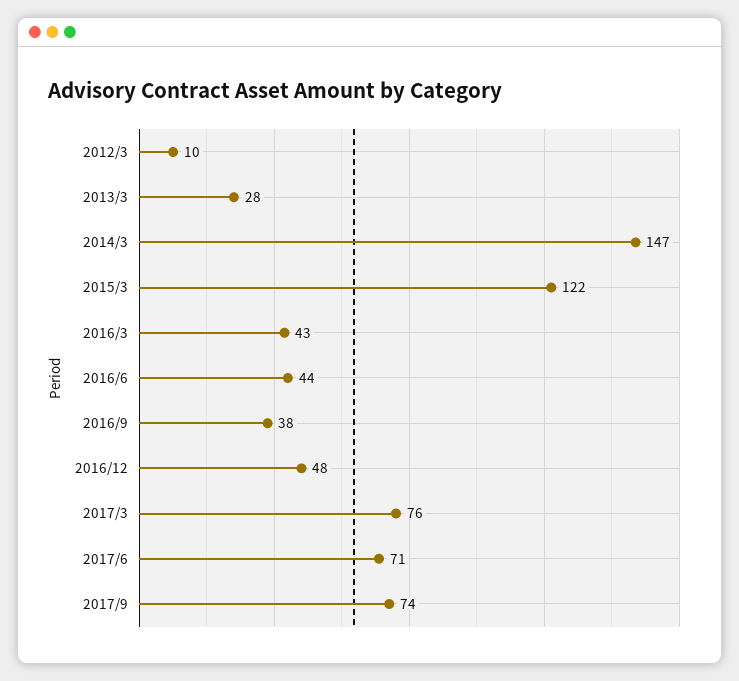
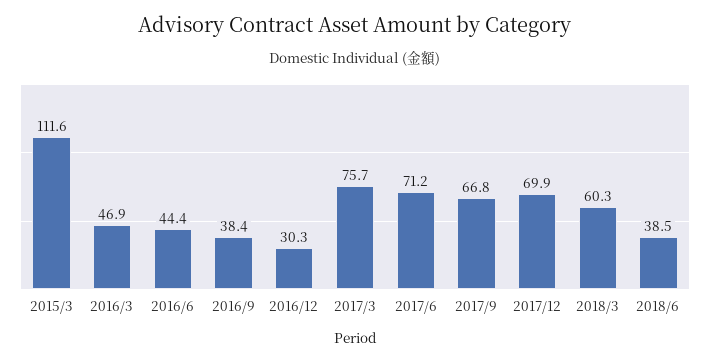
2012/3: 10 -> none
2013/3: 28 -> none
2014/3: 147 -> none
2015/3: 122 -> 111.6
2016/3: 43 -> 46.9
2016/12: 48 -> 30.3
2017/9: 74 -> 66.8
2017/12: none -> 69.9
2018/3: none -> 60.3
2018/6: none -> 38.5

